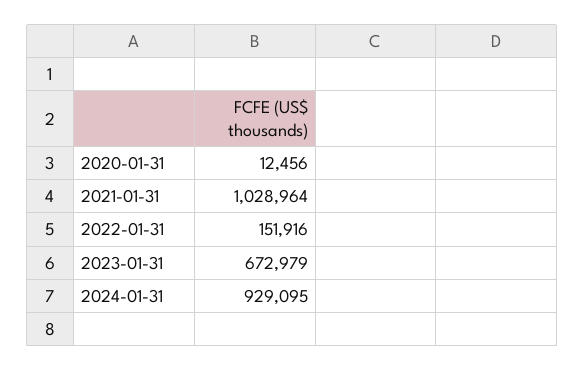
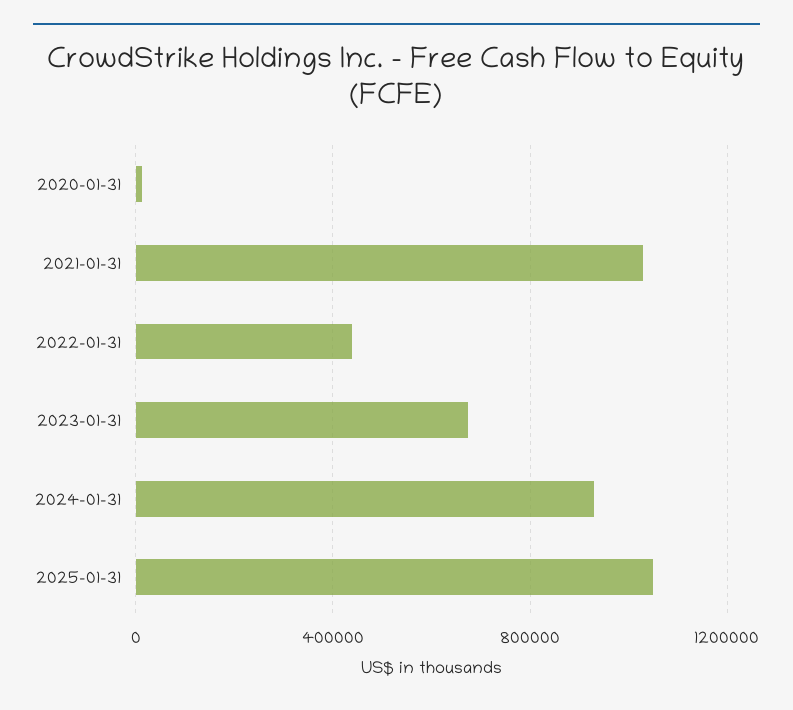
2022-01-31: 151916 -> 450000
2025-01-31: none -> 1050000

